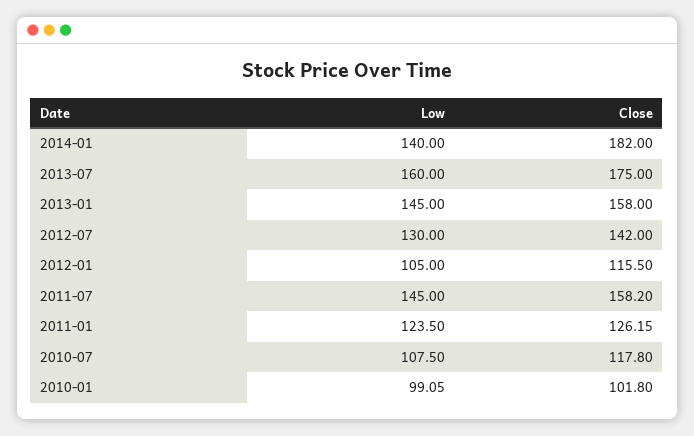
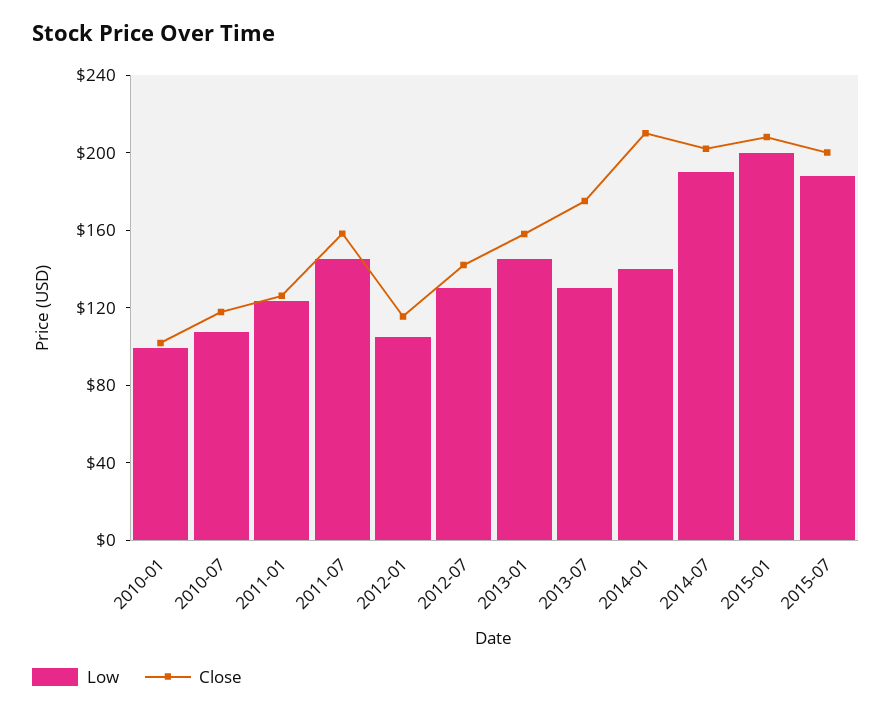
Close, 2014-01: 182 -> 210
Low, 2013-07: 160 -> 130
Low, 2014-07: none -> 190
Close, 2014-07: none -> 200
Low, 2015-01: none -> 200
Close, 2015-01: none -> 210
Low, 2015-07: none -> 190
Close, 2015-07: none -> 200

